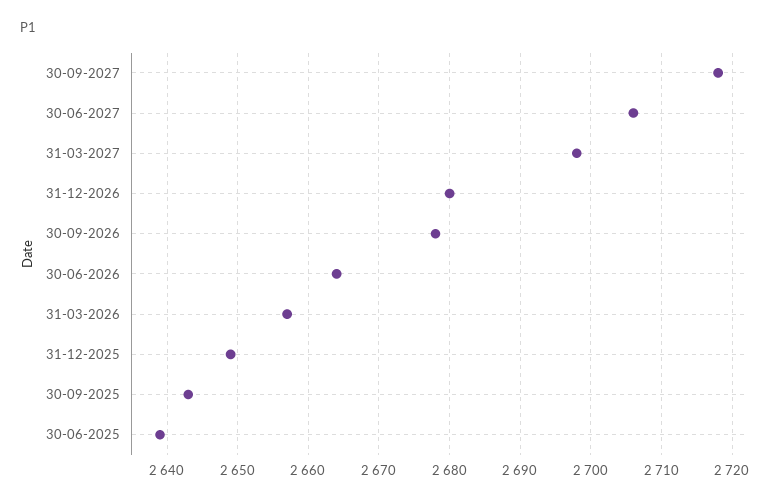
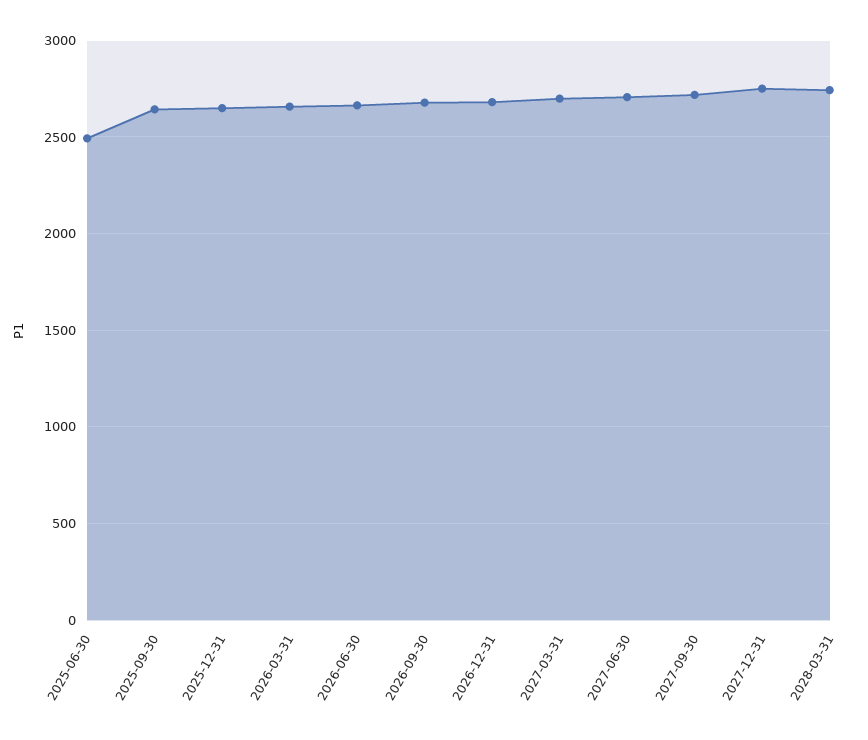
30-06-2025: 2639 -> 2500
2027-12-31: none -> 2750
2028-03-31: none -> 2750

